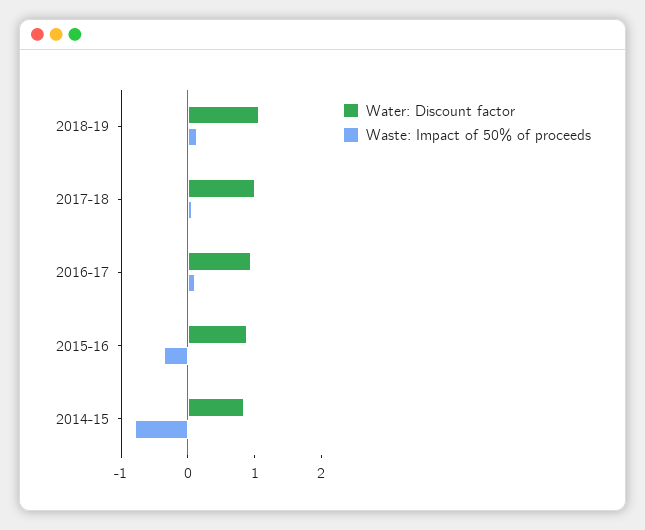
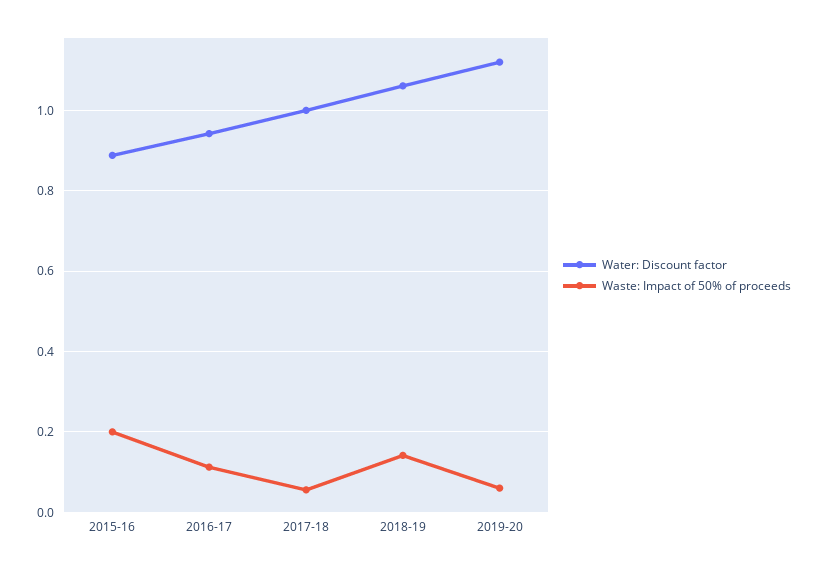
Waste: Impact of 50% of proceeds, 2015-16: -0.4 -> 0.2
Water: Discount factor, 2014-15: 0.8 -> none
Waste: Impact of 50% of proceeds, 2014-15: -0.8 -> none
Water: Discount factor, 2019-20: none -> 1.12
Waste: Impact of 50% of proceeds, 2019-20: none -> 0.06

